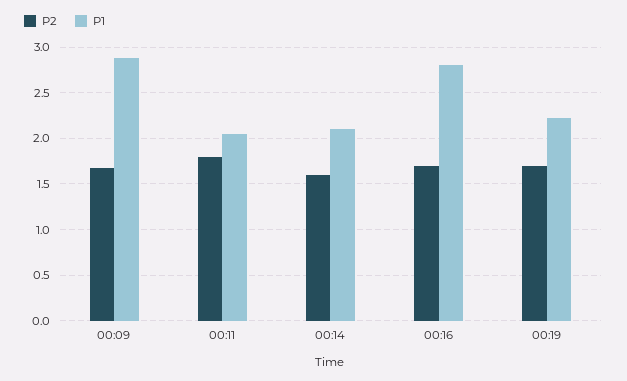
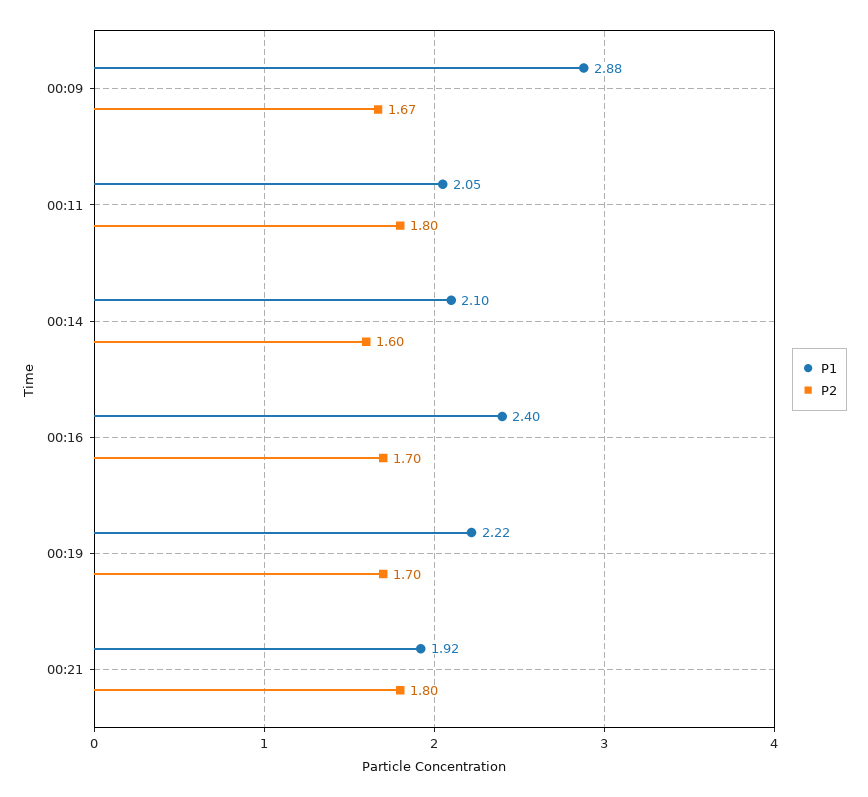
P1, 00:16: 2.8 -> 2.4
P1, 00:21: none -> 1.92
P2, 00:21: none -> 1.8

